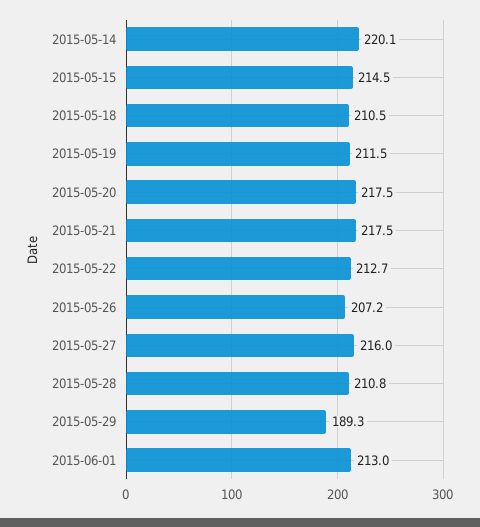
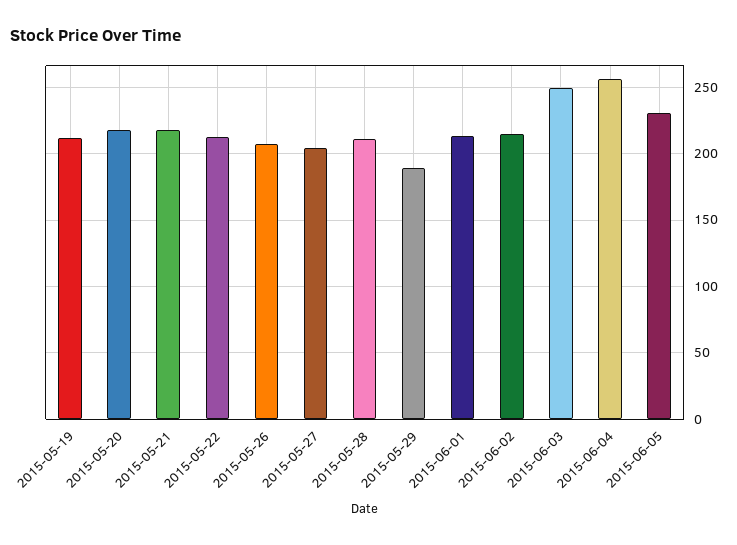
2015-05-14: 220.1 -> none
2015-05-15: 214.5 -> none
2015-05-18: 210.5 -> none
2015-05-27: 216 -> 205
2015-06-02: none -> 215
2015-06-03: none -> 250
2015-06-04: none -> 255
2015-06-05: none -> 230

